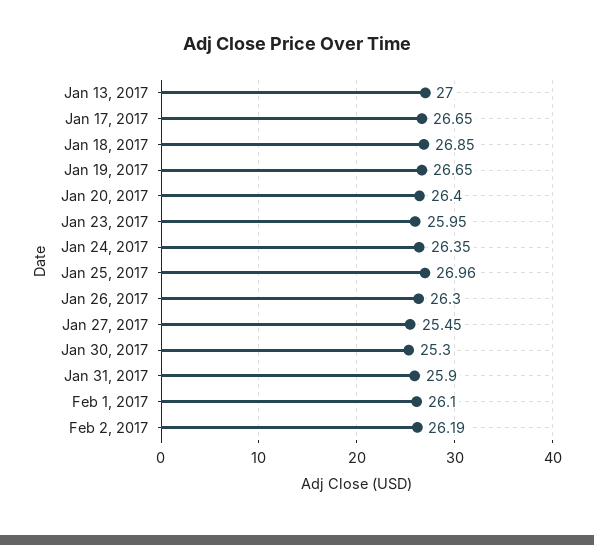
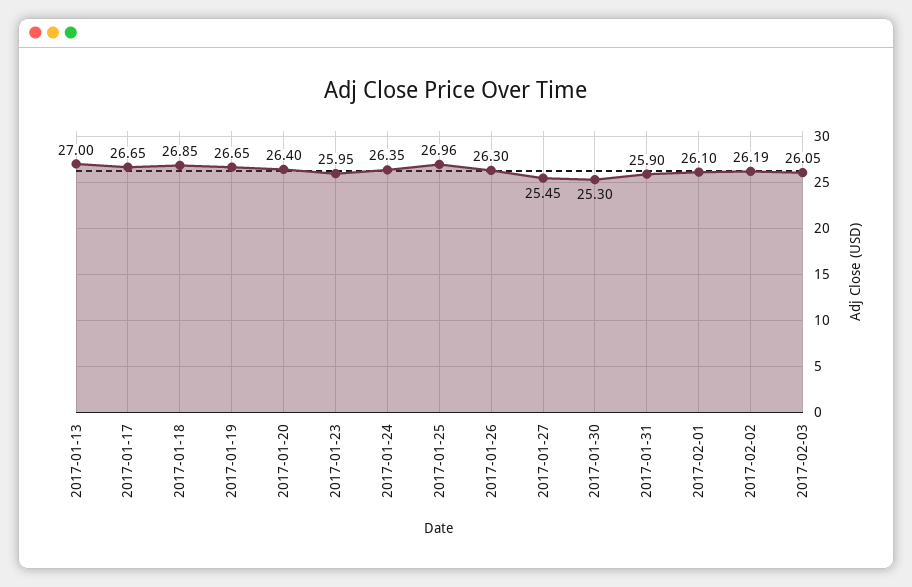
2017-02-03: none -> 26.05

